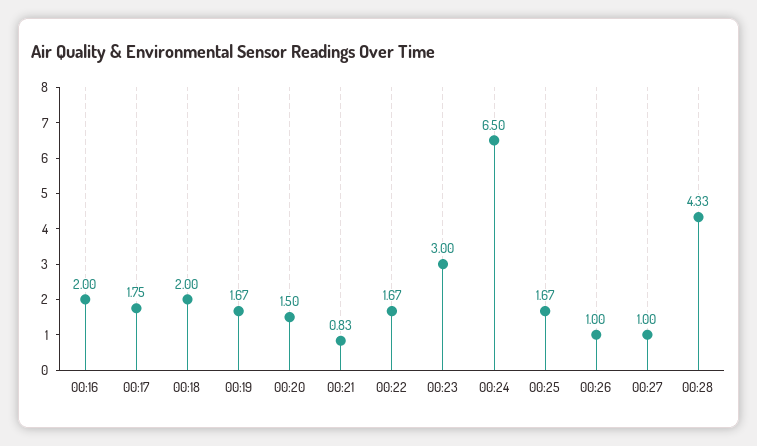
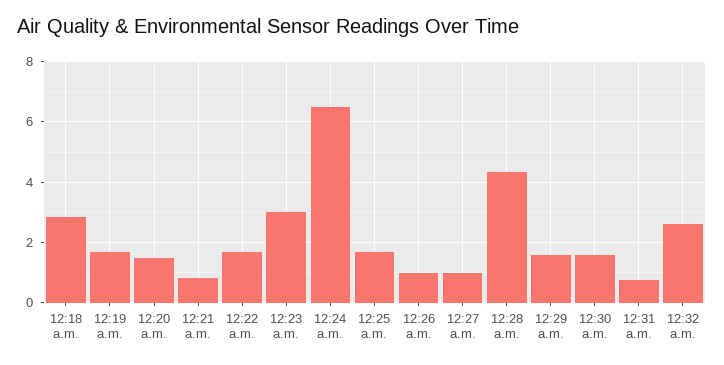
00:16: 2 -> none
00:17: 1.75 -> none
00:18: 2 -> 2.8
12:29 a.m.: none -> 1.6
12:30 a.m.: none -> 1.6
12:31 a.m.: none -> 0.8
12:32 a.m.: none -> 2.6

